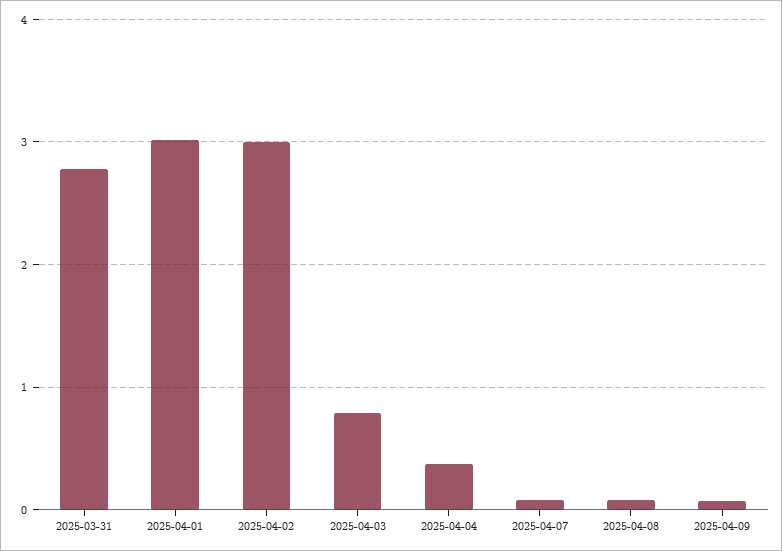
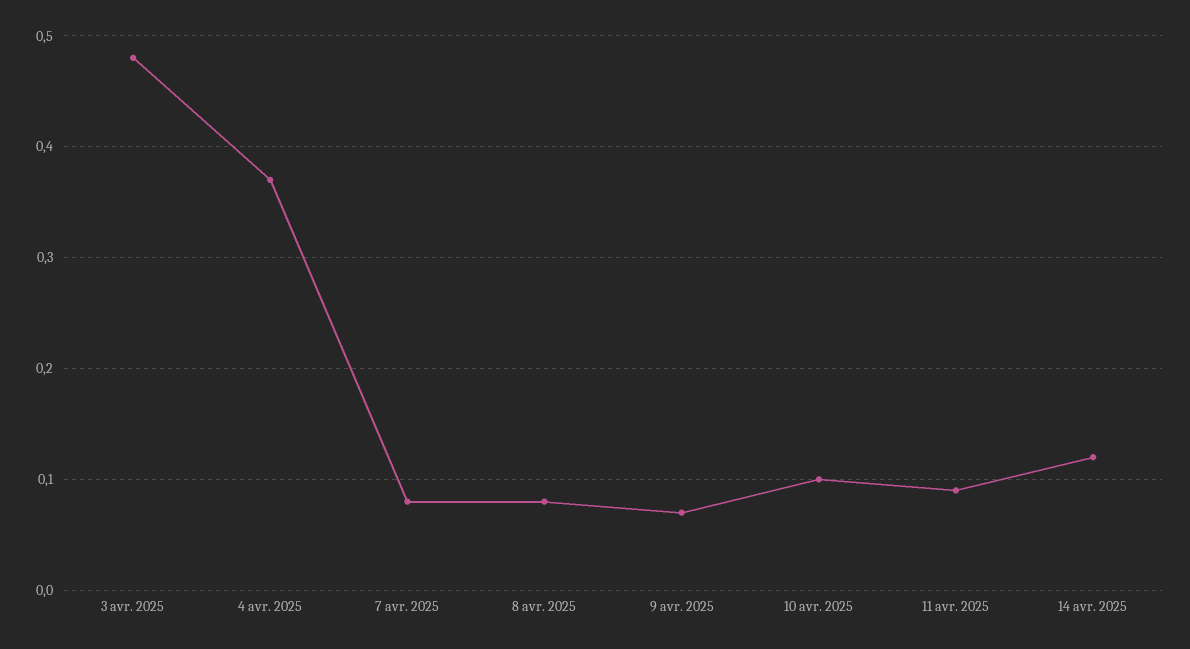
2025-03-31: 2.8 -> none
2025-04-01: 3 -> none
2025-04-02: 3 -> none
2025-04-03: 0.8 -> 0.48
10 avr. 2025: none -> 0.1
11 avr. 2025: none -> 0.09
14 avr. 2025: none -> 0.12

